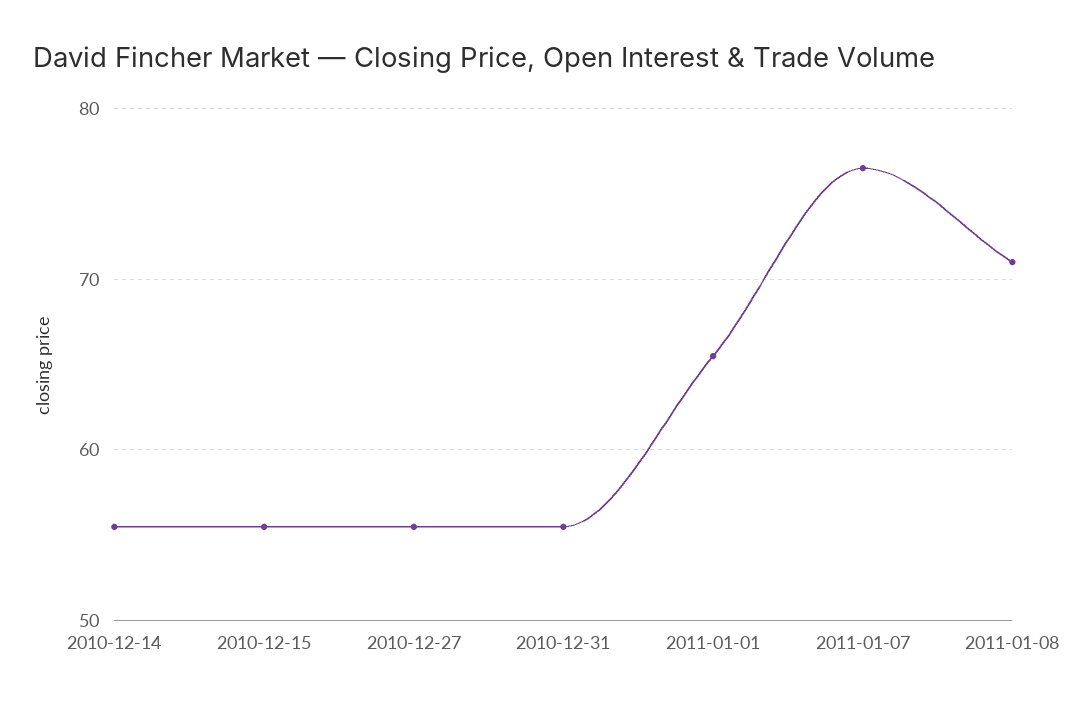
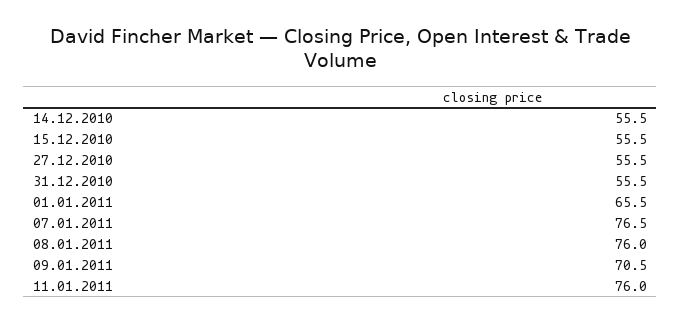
2011-01-08: 71 -> 76
09.01.2011: none -> 70.5
11.01.2011: none -> 76

